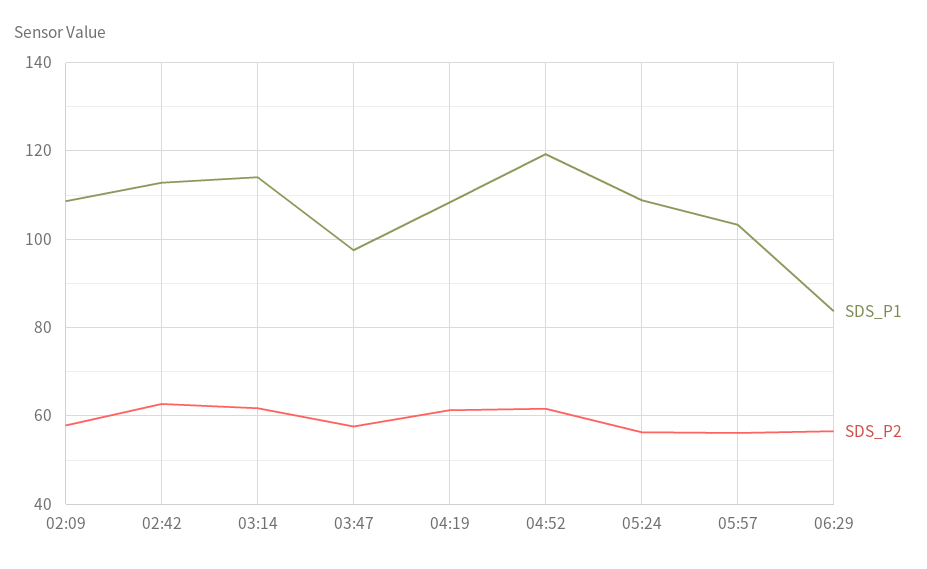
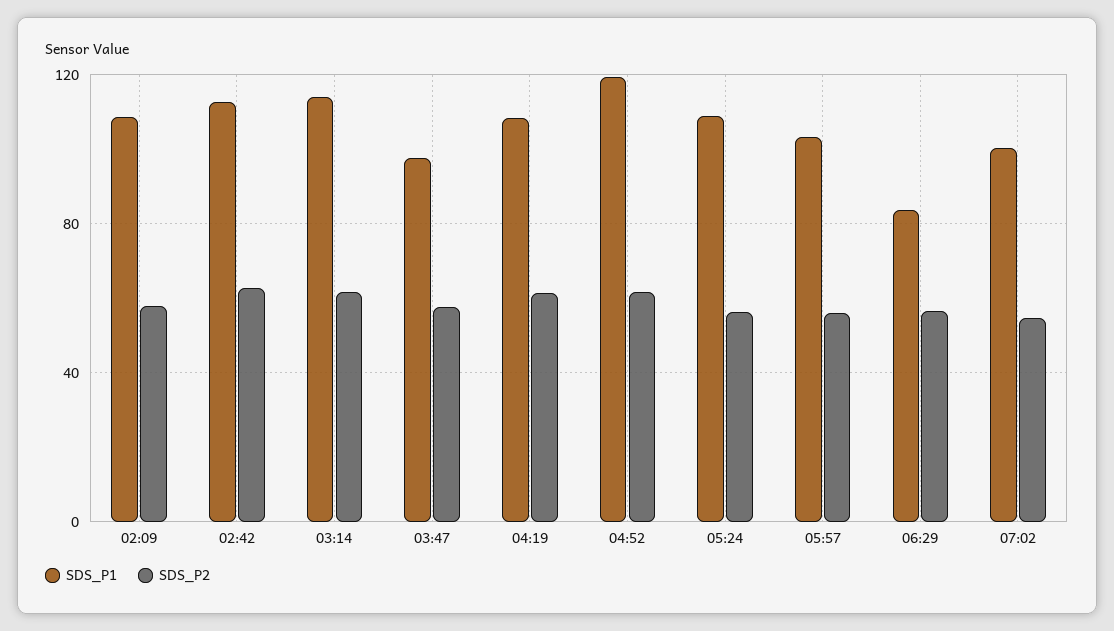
SDS_P1, 07:02: none -> 100
SDS_P2, 07:02: none -> 55

